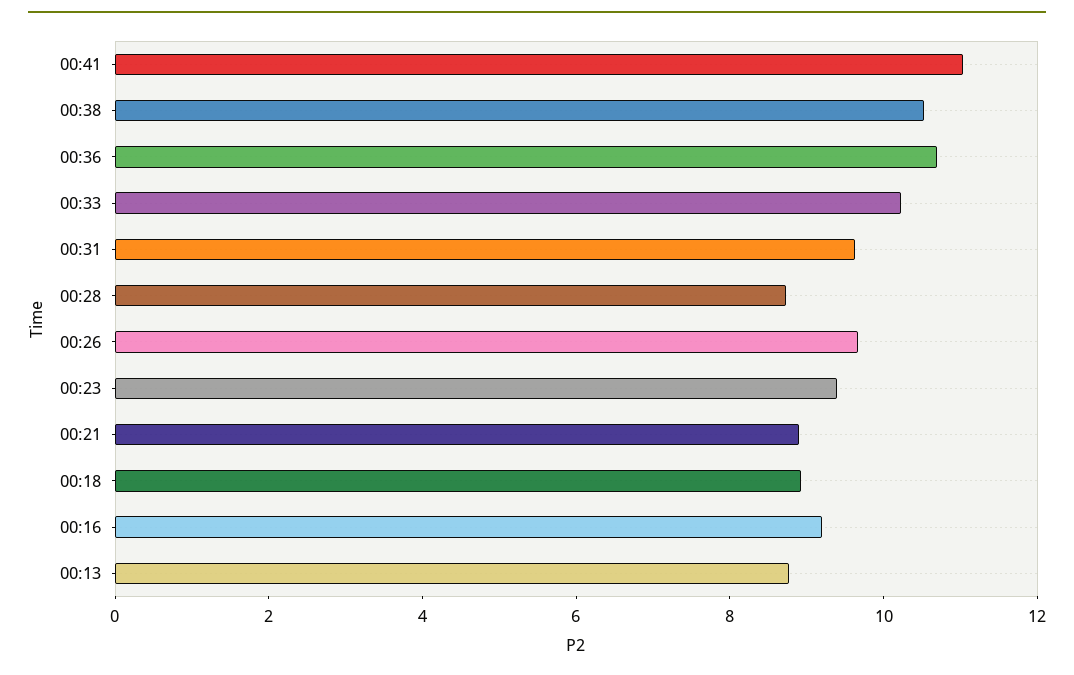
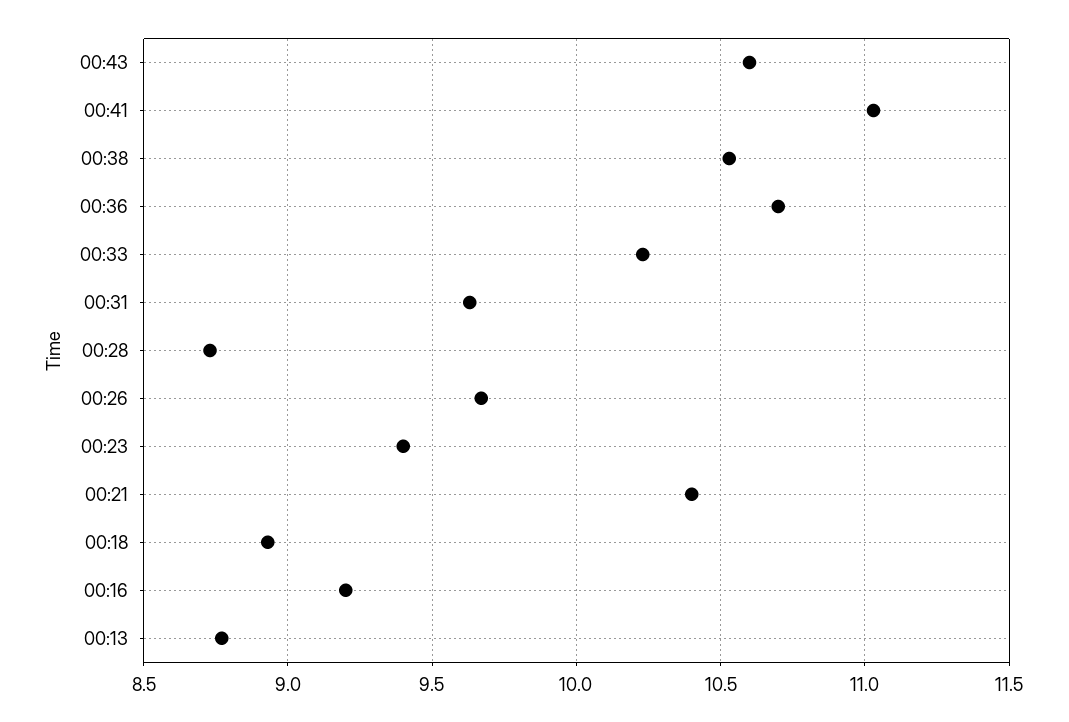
00:21: 9 -> 10.4
00:43: none -> 10.6

